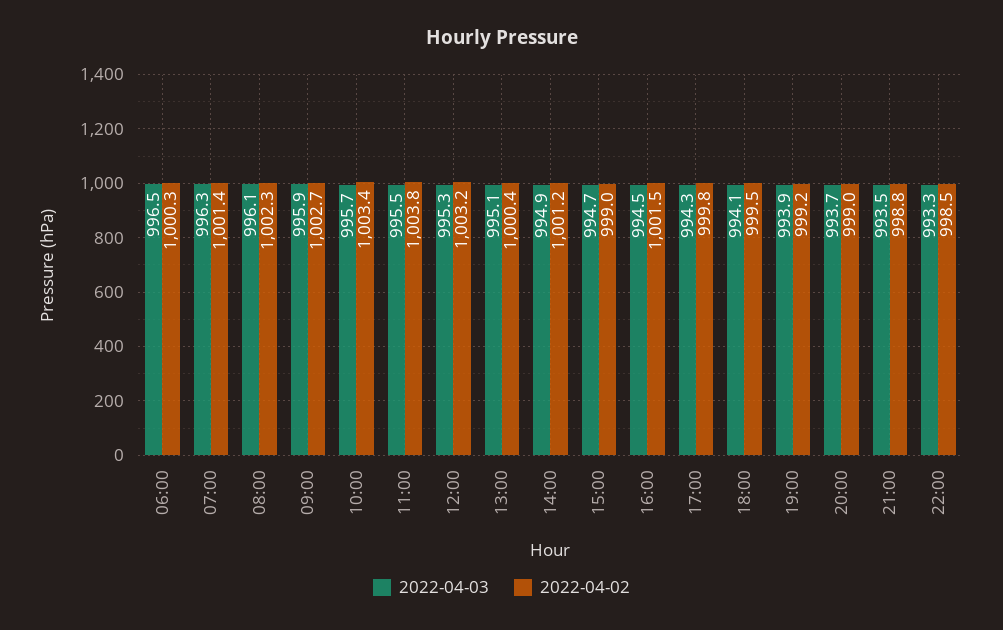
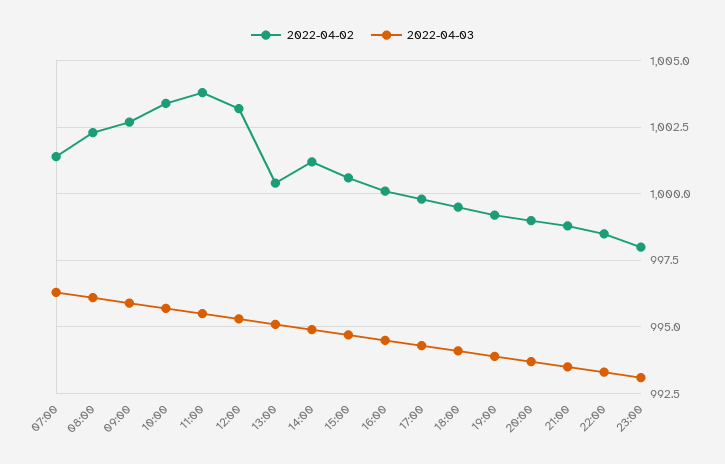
2022-04-03, 06:00: 996.5 -> none
2022-04-02, 06:00: 1000.3 -> none
2022-04-02, 15:00: 999 -> 1000.5
2022-04-02, 16:00: 1001.5 -> 1000
2022-04-02, 23:00: none -> 998
2022-04-03, 23:00: none -> 993

